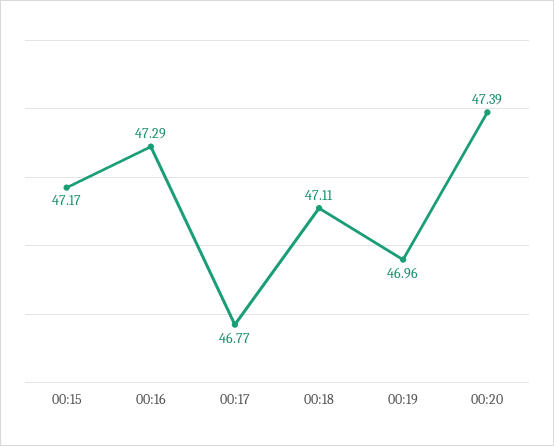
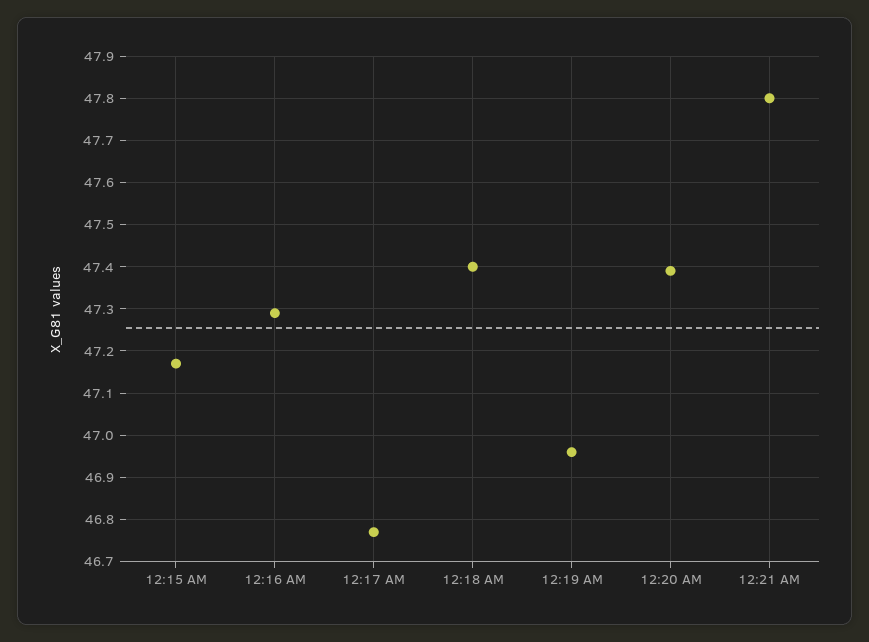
00:18: 47.11 -> 47.4
12:21 AM: none -> 47.8

